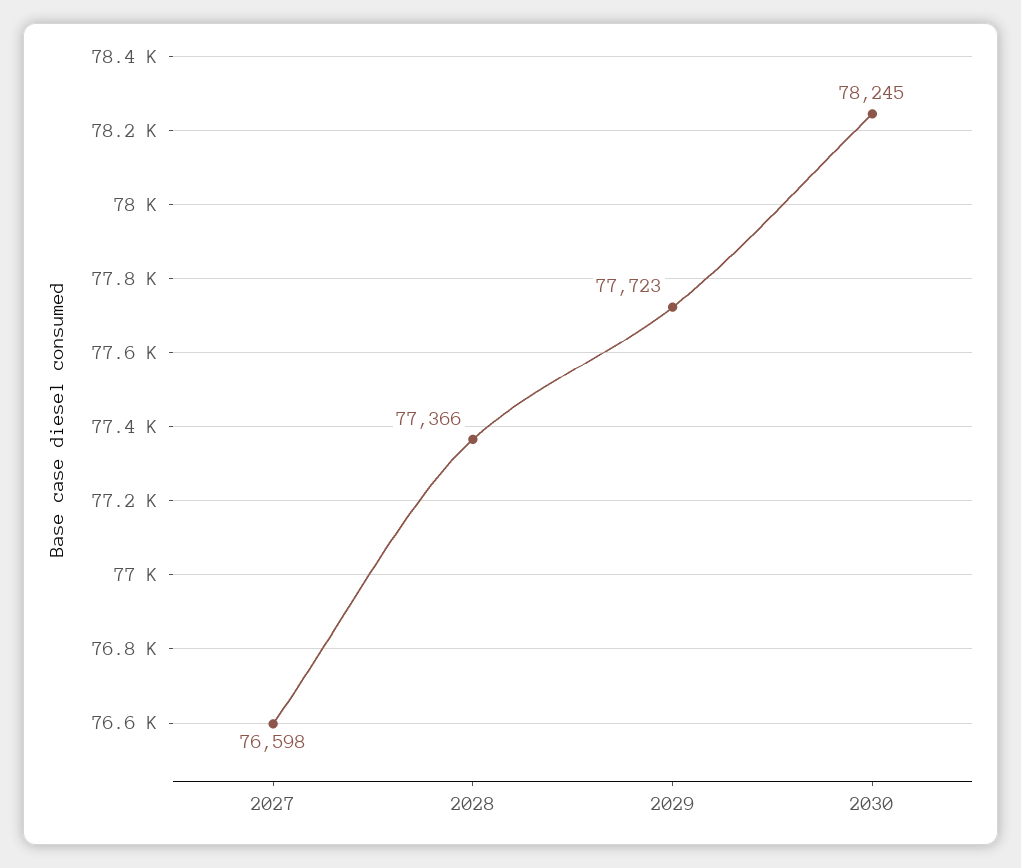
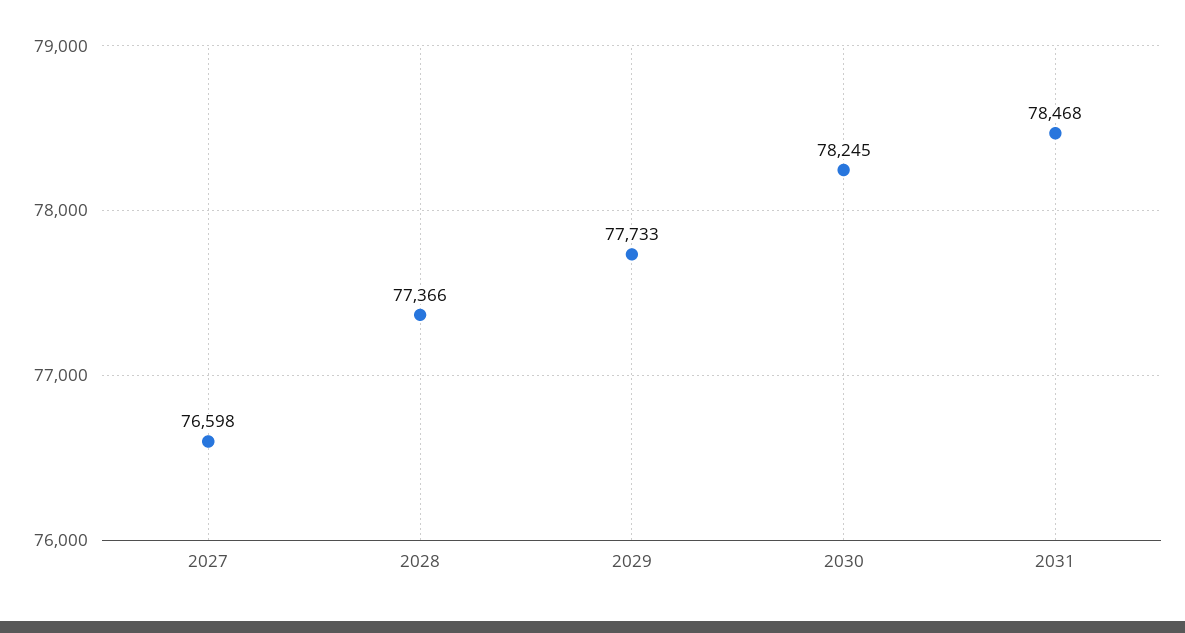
2029: 77723 -> 77733
2031: none -> 78468

